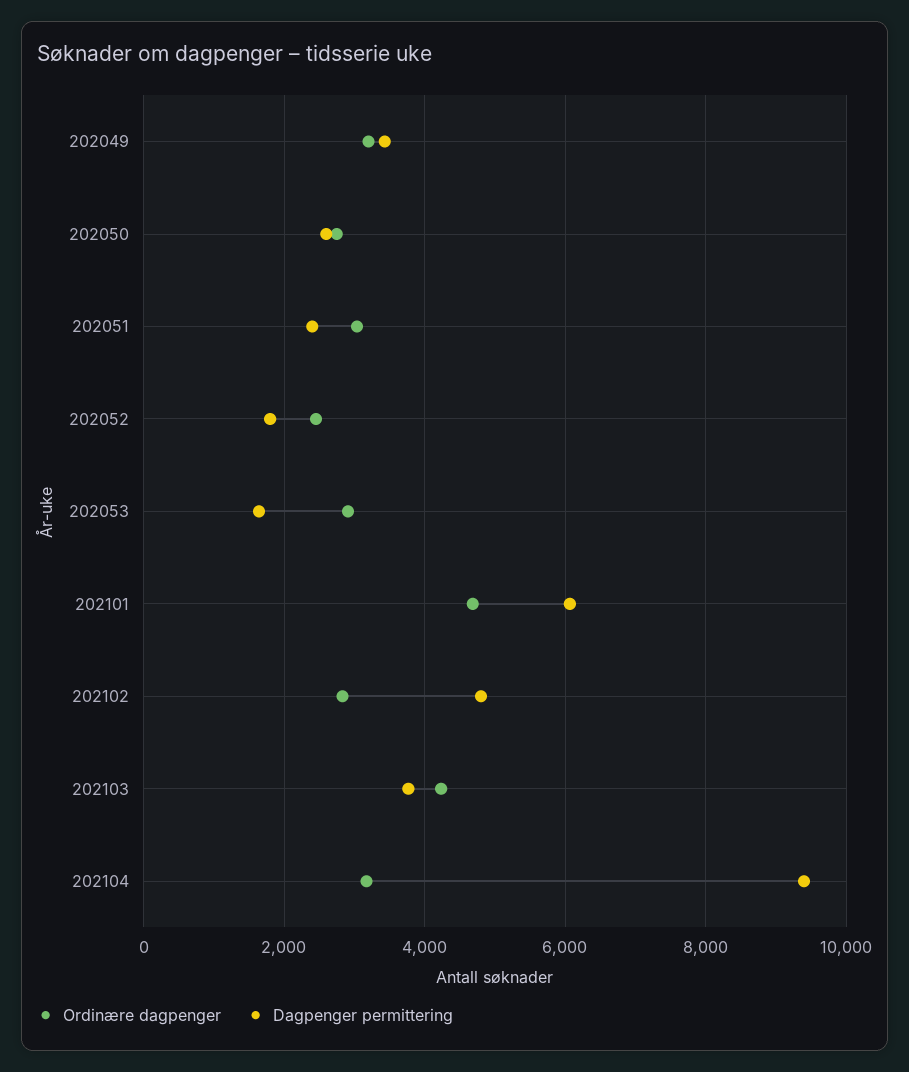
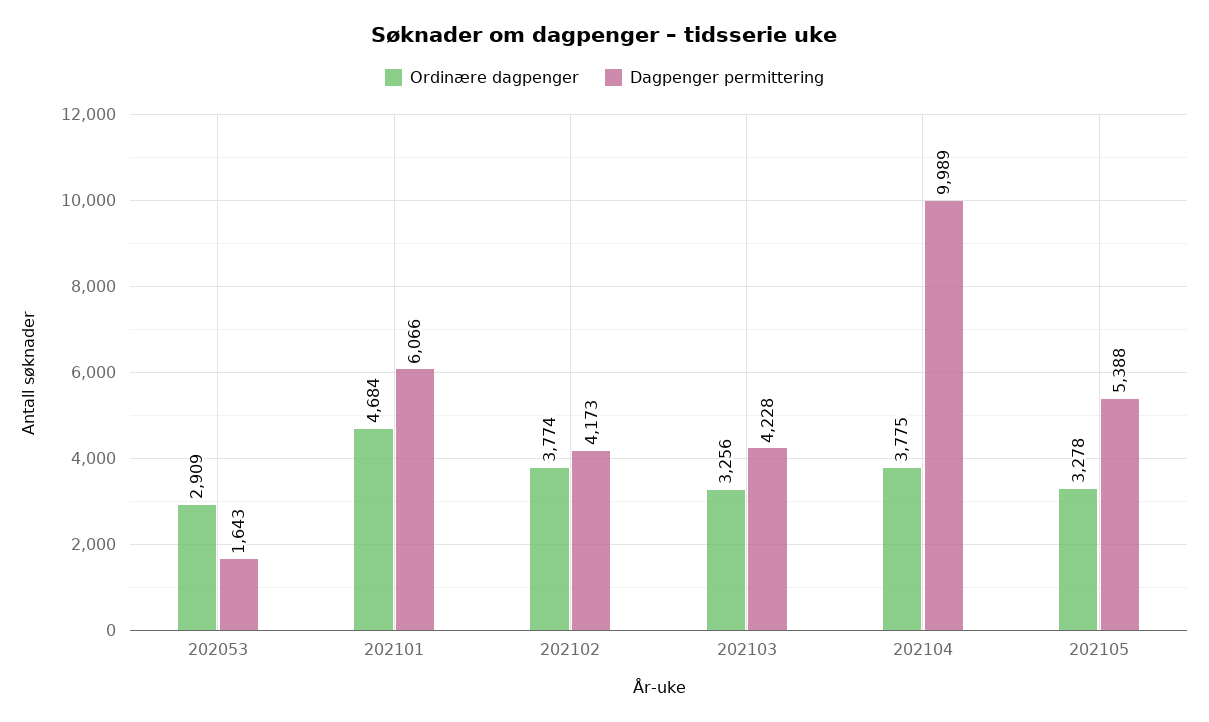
Ordinære dagpenger, 202049: 3200 -> none
Dagpenger permittering, 202049: 3400 -> none
Ordinære dagpenger, 202050: 2800 -> none
Dagpenger permittering, 202050: 2600 -> none
Ordinære dagpenger, 202051: 3000 -> none
Dagpenger permittering, 202051: 2400 -> none
Ordinære dagpenger, 202052: 2400 -> none
Dagpenger permittering, 202052: 1800 -> none
Ordinære dagpenger, 202102: 2800 -> 3774
Dagpenger permittering, 202102: 4800 -> 4173
Ordinære dagpenger, 202103: 4200 -> 3256
Dagpenger permittering, 202103: 3800 -> 4228
Ordinære dagpenger, 202104: 3200 -> 3775
Dagpenger permittering, 202104: 9400 -> 9989
Ordinære dagpenger, 202105: none -> 3278
Dagpenger permittering, 202105: none -> 5388

